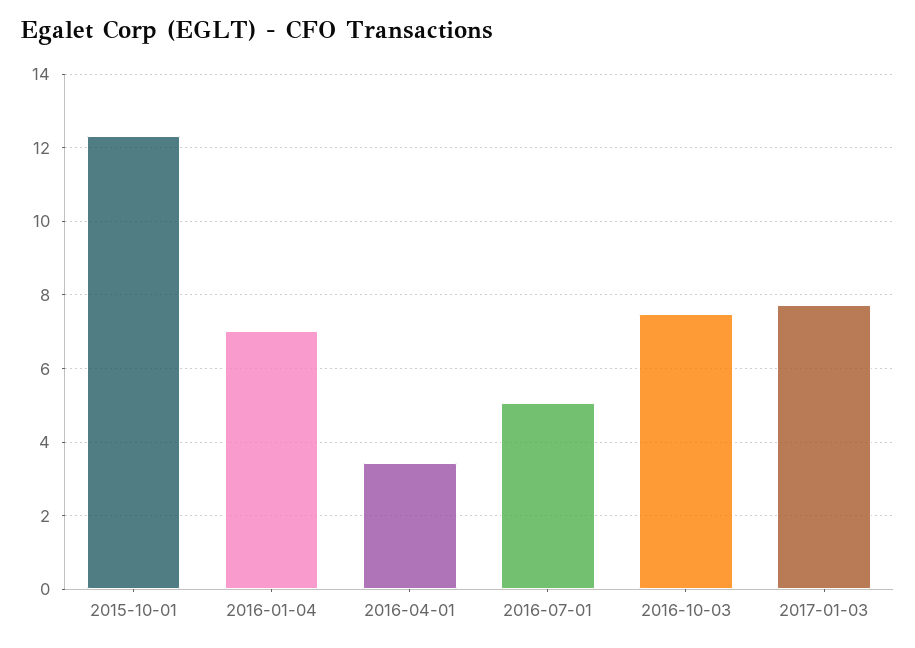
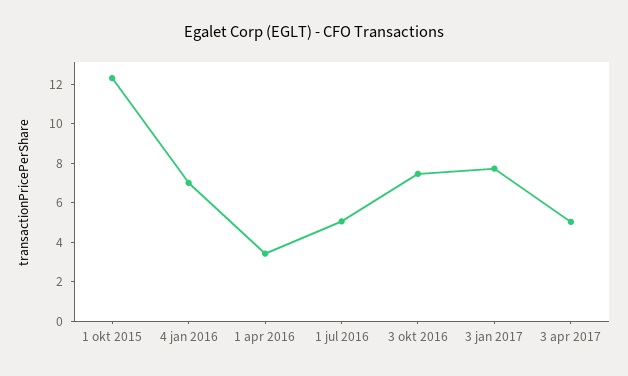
3 apr 2017: none -> 5

